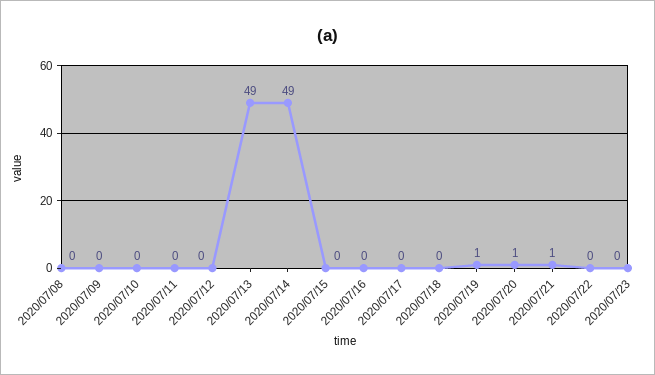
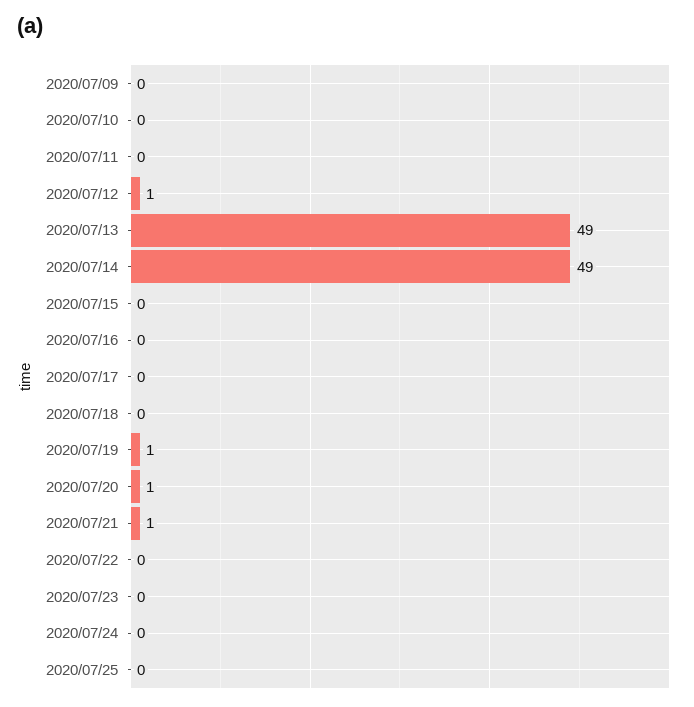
2020/07/08: 0 -> none
2020/07/12: 0 -> 1
2020/07/24: none -> 0
2020/07/25: none -> 0

